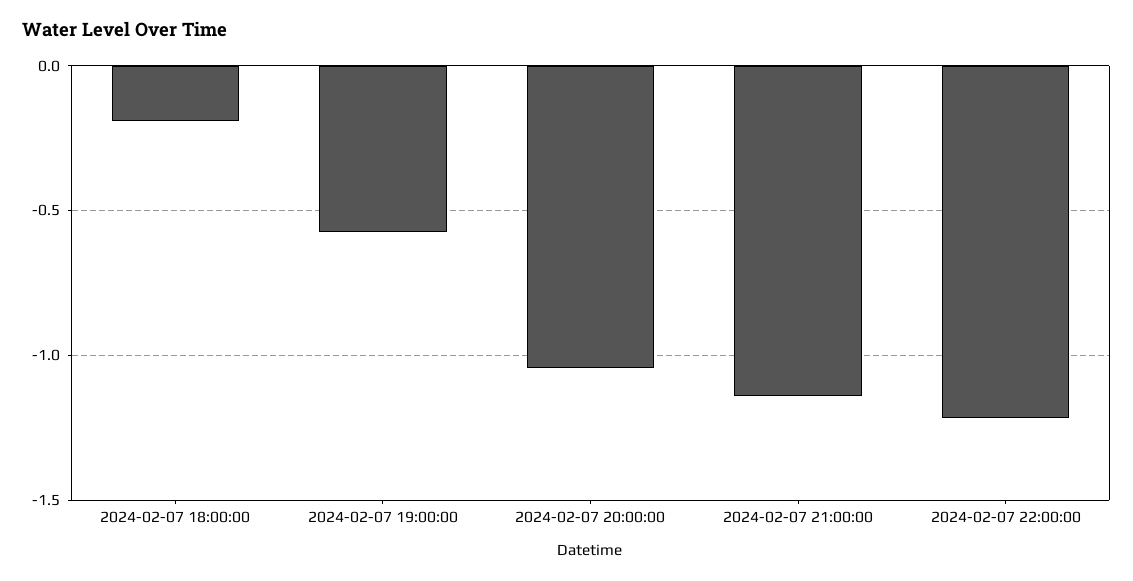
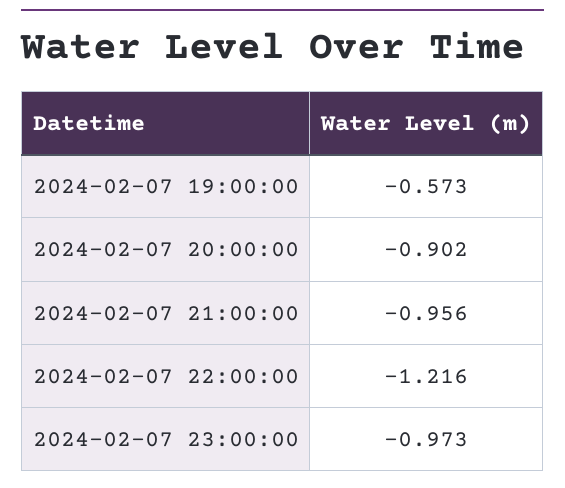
2024-02-07 18:00:00: -0.2 -> none
2024-02-07 20:00:00: -1.05 -> -0.902
2024-02-07 21:00:00: -1.15 -> -0.956
2024-02-07 23:00:00: none -> -0.973

